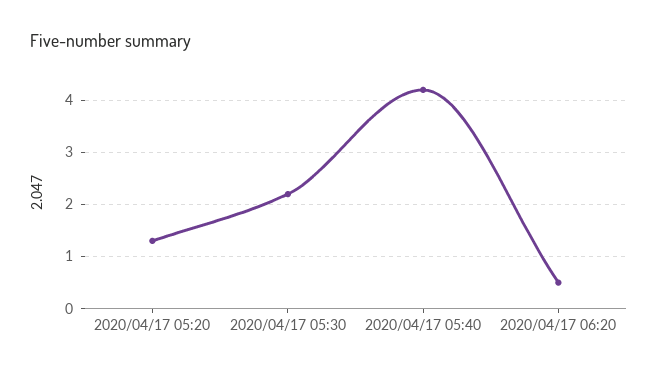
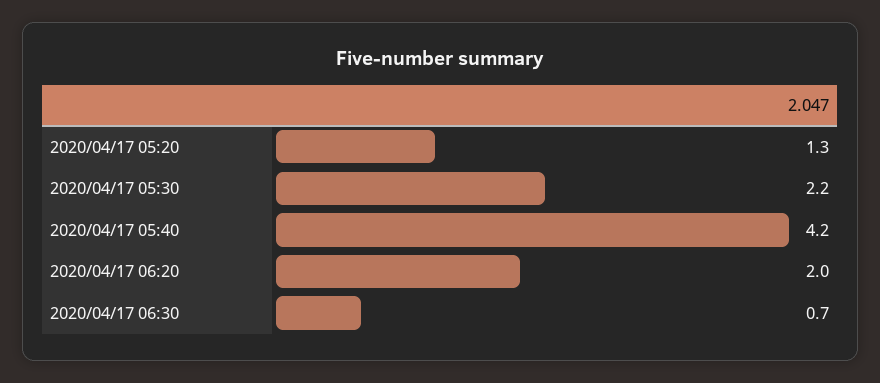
2020/04/17 06:20: 0.5 -> 2
2020/04/17 06:30: none -> 0.7

